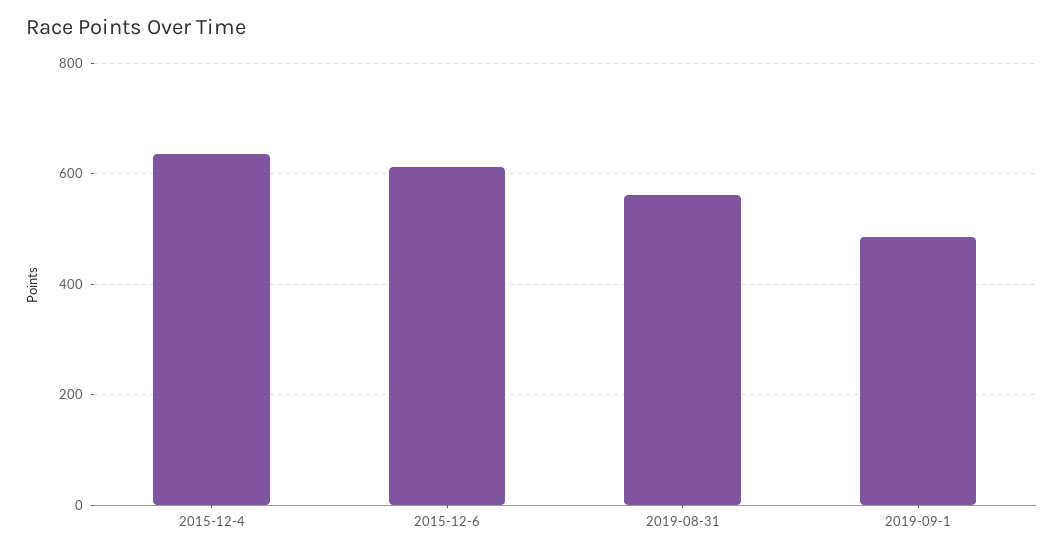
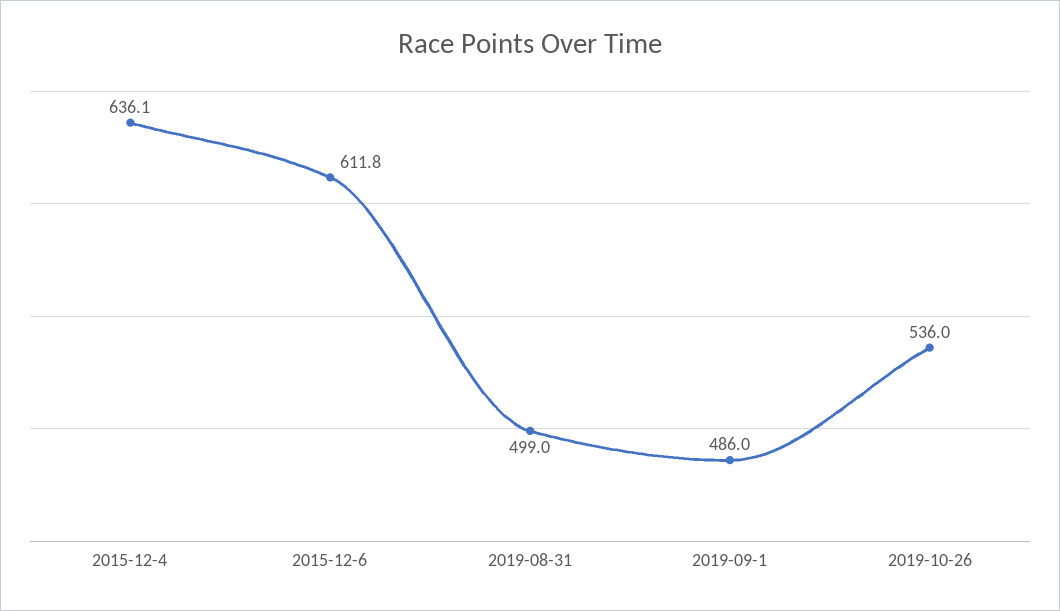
2019-08-31: 560 -> 499
2019-10-26: none -> 536

